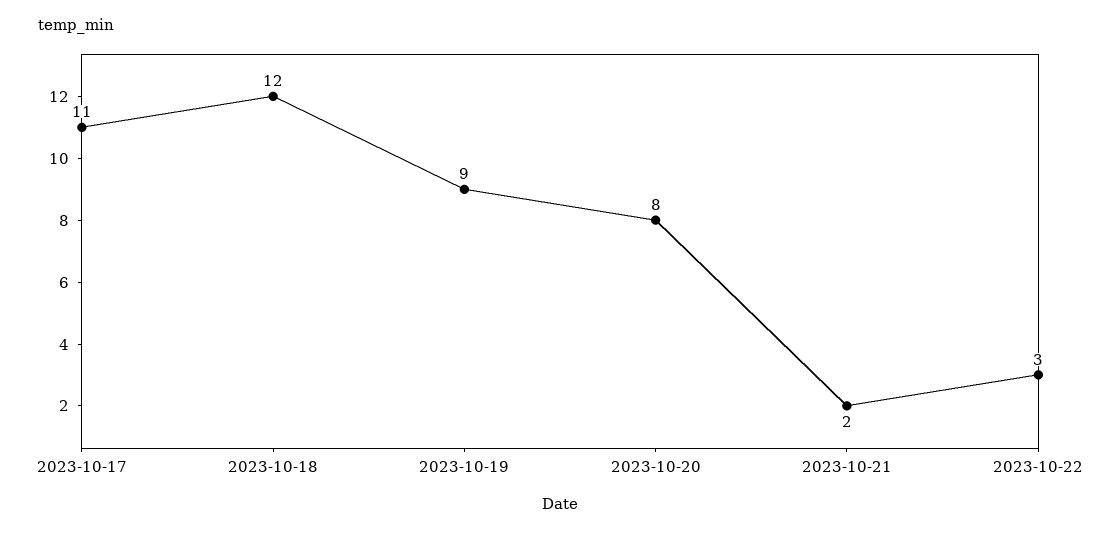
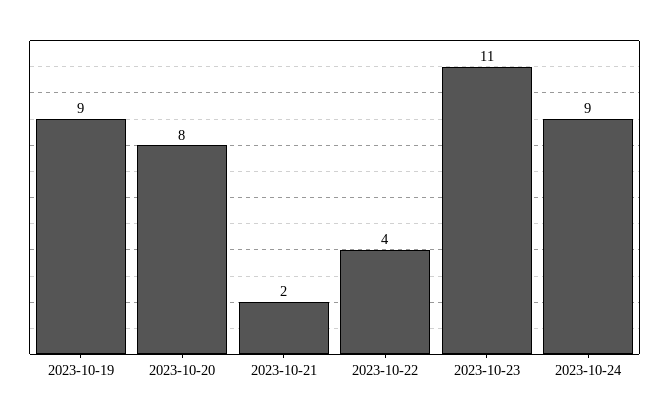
2023-10-17: 11 -> none
2023-10-18: 12 -> none
2023-10-22: 3 -> 4
2023-10-23: none -> 11
2023-10-24: none -> 9

